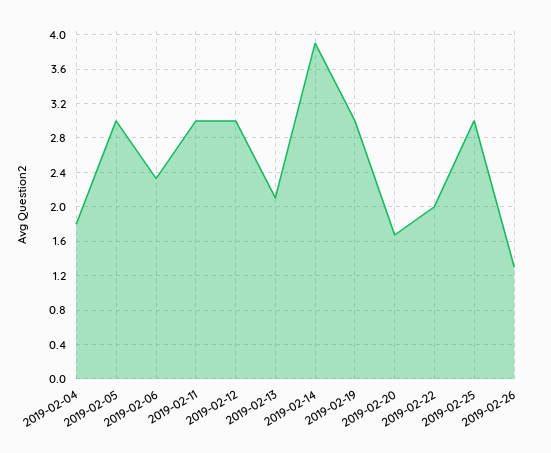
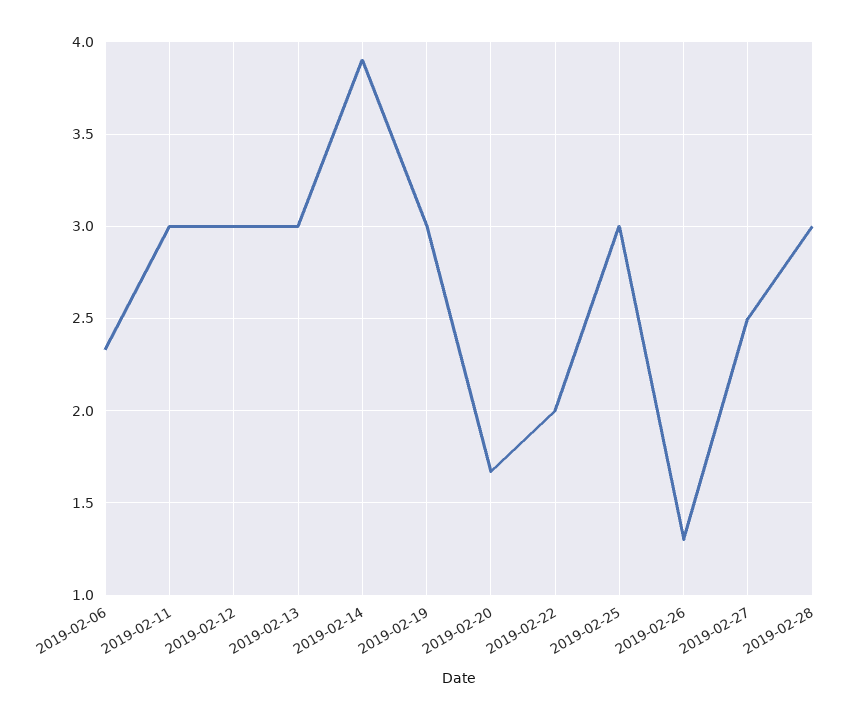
2019-02-04: 1.8 -> none
2019-02-05: 3 -> none
2019-02-13: 2.1 -> 3
2019-02-27: none -> 2.5
2019-02-28: none -> 3

